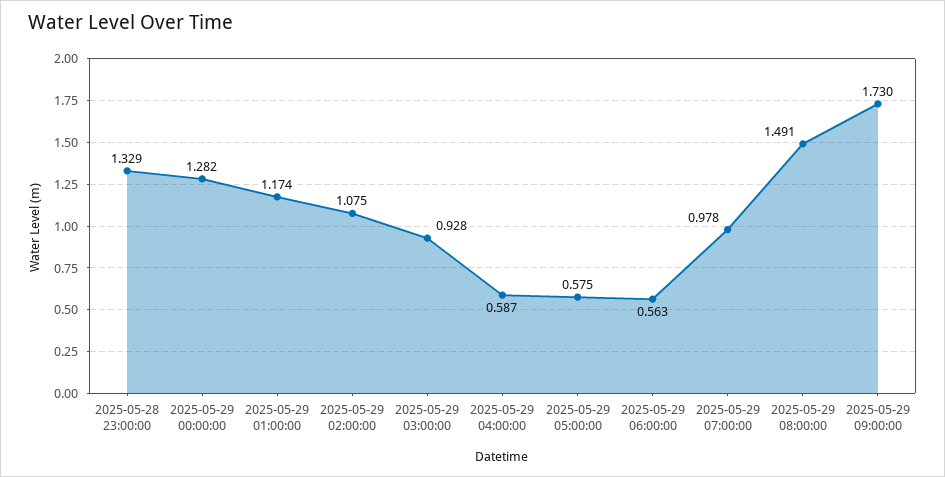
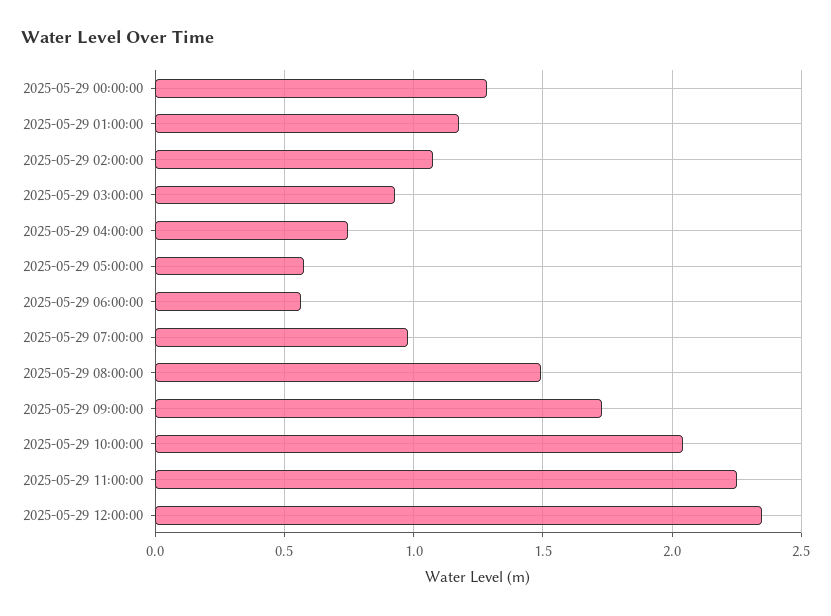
2025-05-28 23:00:00: 1.329 -> none
2025-05-29 04:00:00: 0.587 -> 0.75
2025-05-29 10:00:00: none -> 2.05
2025-05-29 11:00:00: none -> 2.25
2025-05-29 12:00:00: none -> 2.35

